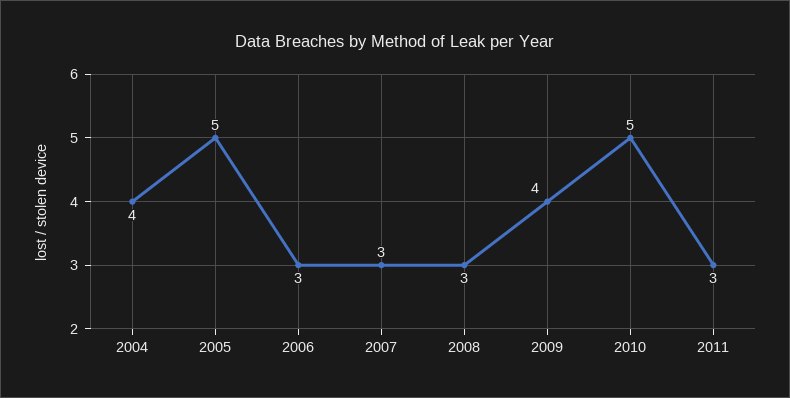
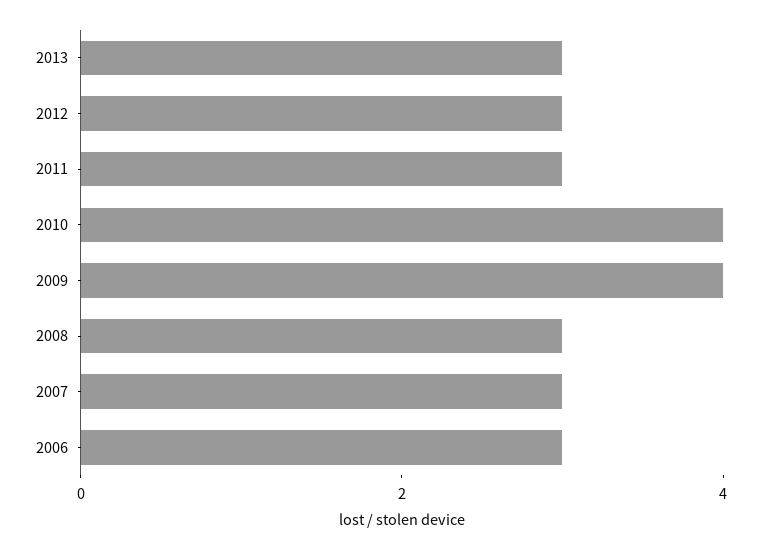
2004: 4 -> none
2005: 5 -> none
2010: 5 -> 4
2013: none -> 3
2012: none -> 3

